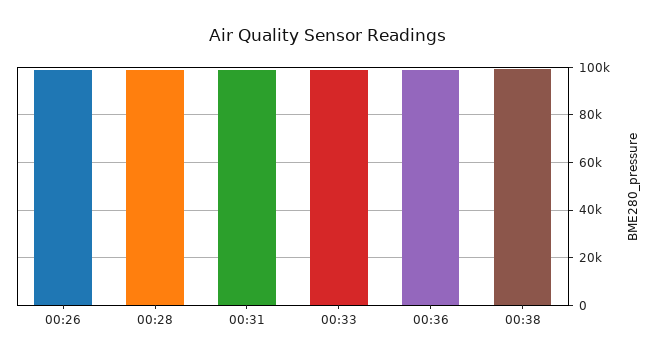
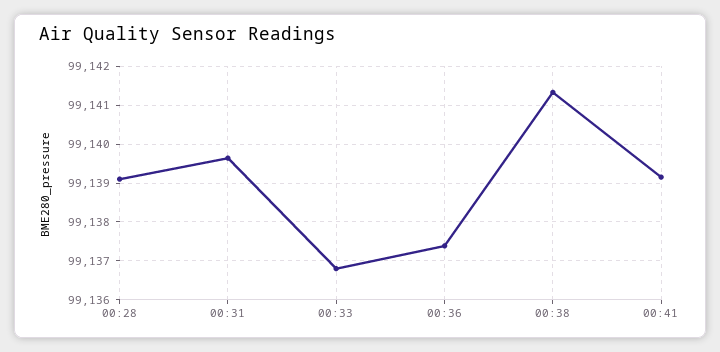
00:26: 100000 -> none
00:41: none -> 99139.2

